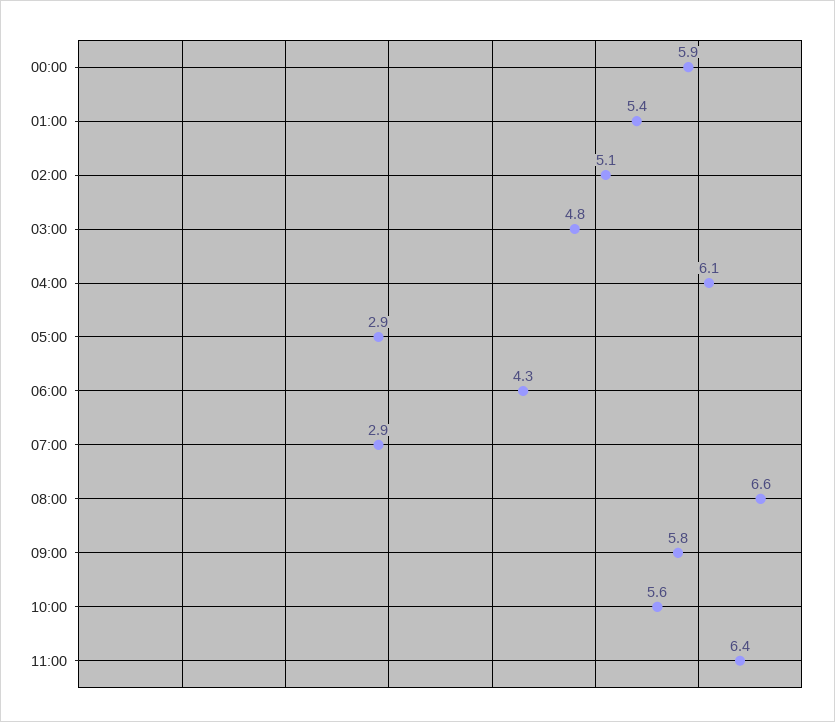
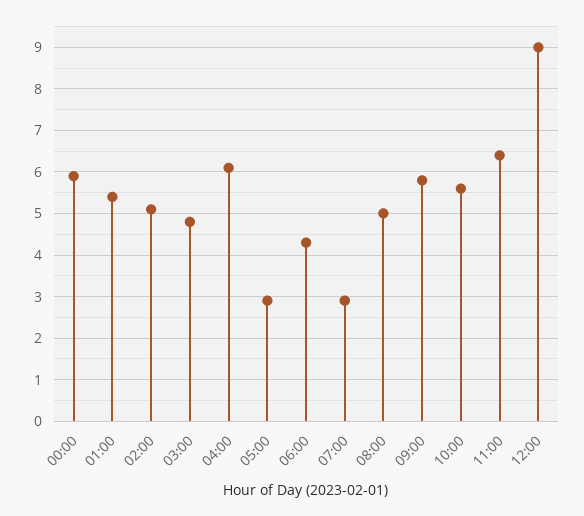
08:00: 6.6 -> 5
12:00: none -> 9

